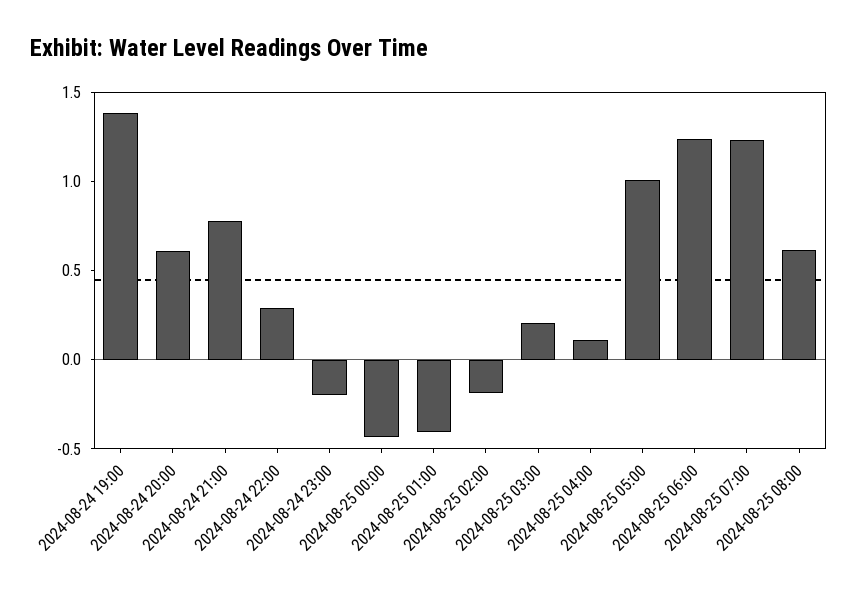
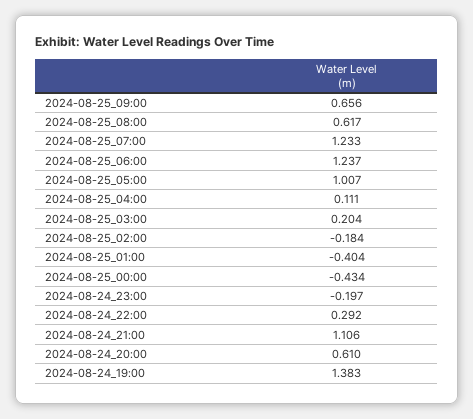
2024-08-24 21:00: 0.8 -> 1.106
2024-08-25_09:00: none -> 0.656

